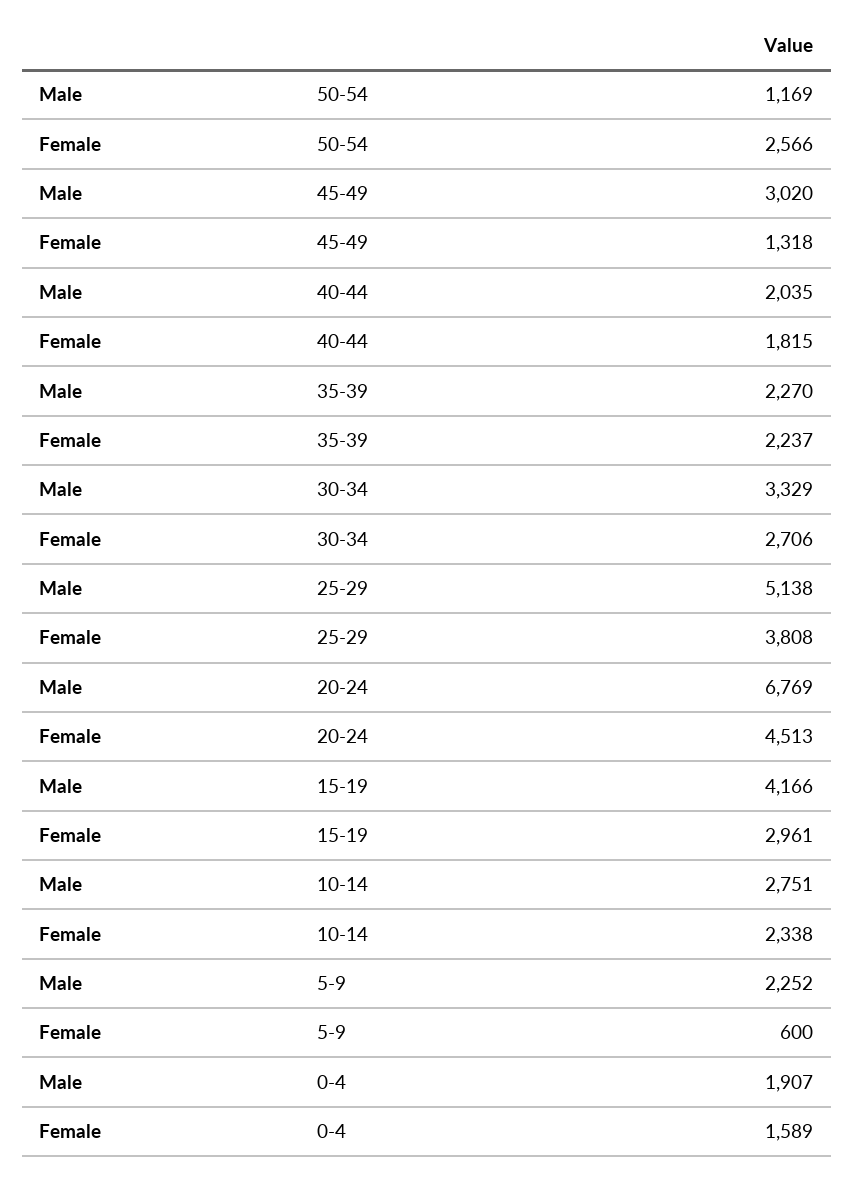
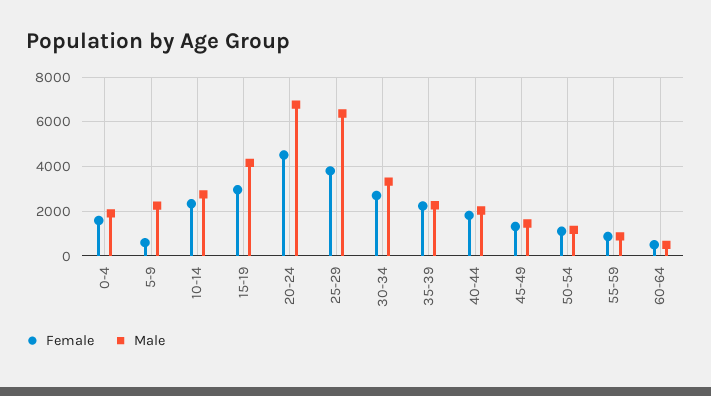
Female, 50-54: 2566 -> 1000
Male, 45-49: 3020 -> 1500
Male, 25-29: 5138 -> 6500
Female, 55-59: none -> 1000
Male, 55-59: none -> 1000
Female, 60-64: none -> 500
Male, 60-64: none -> 500

